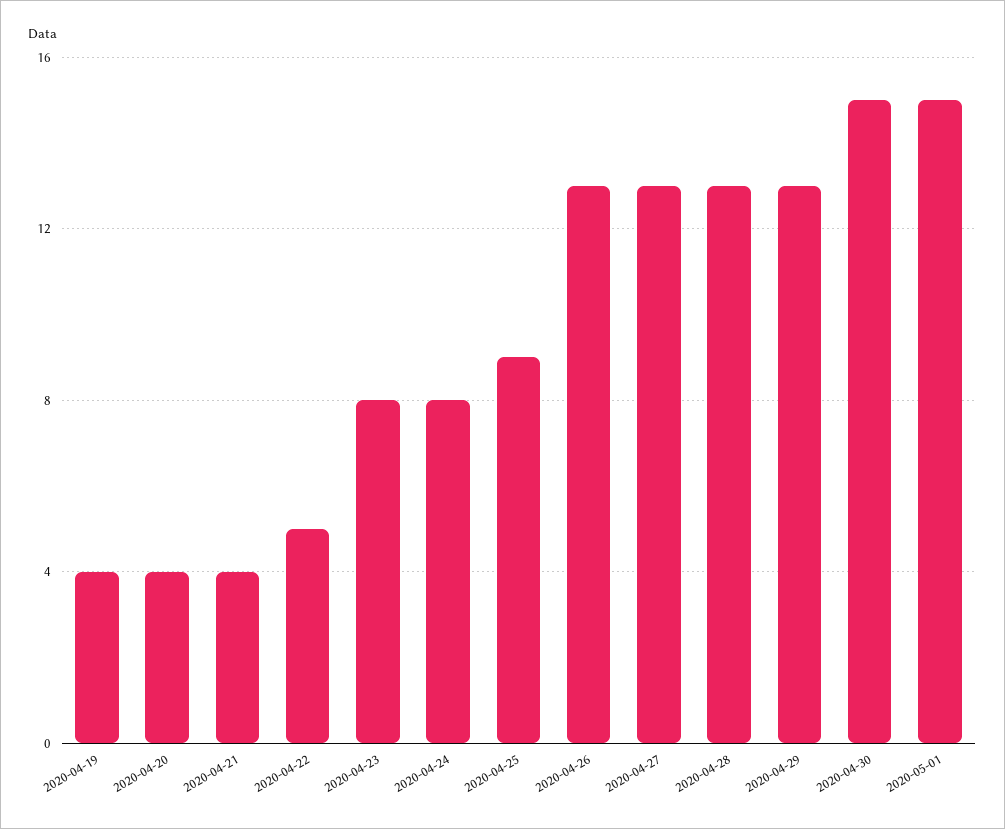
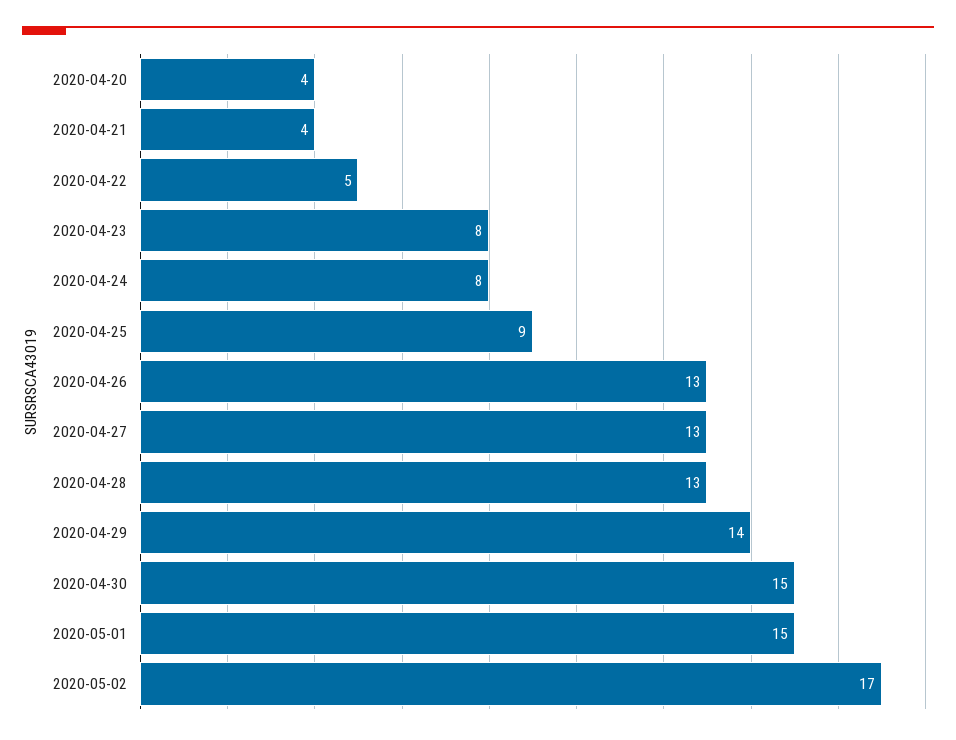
2020-04-19: 4 -> none
2020-04-29: 13 -> 14
2020-05-02: none -> 17

